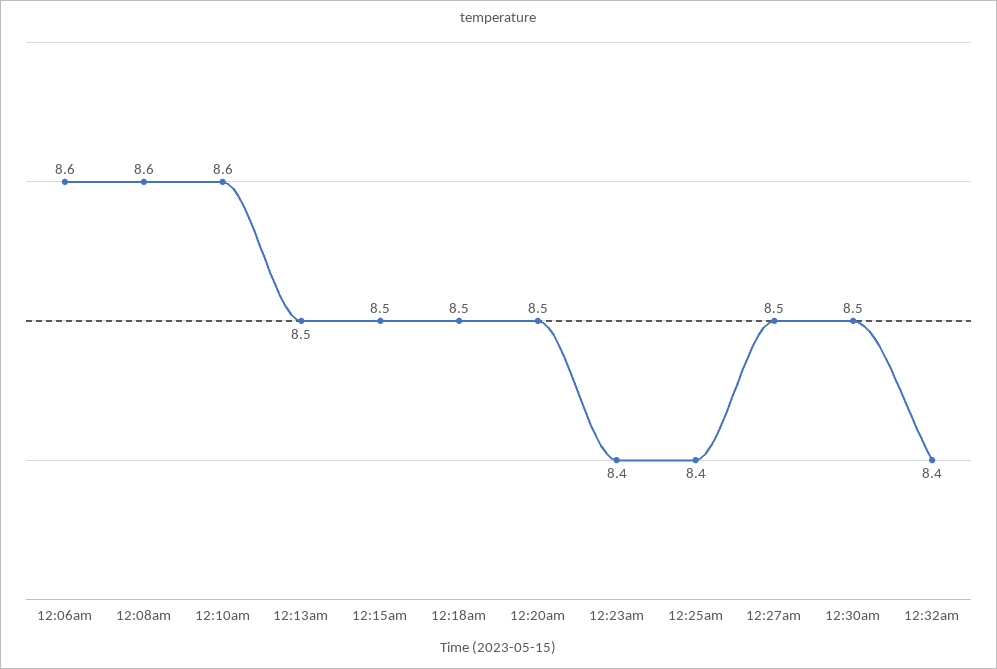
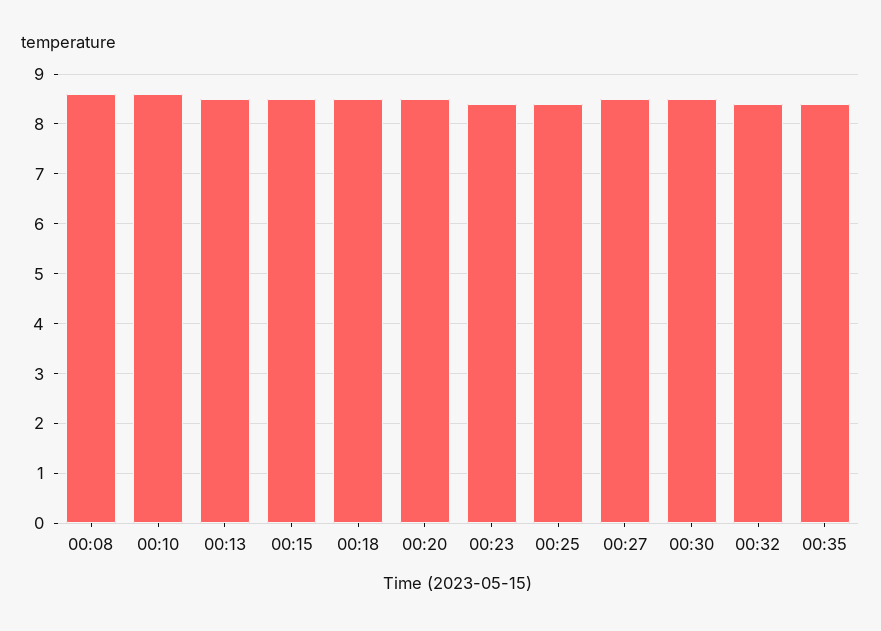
12:06am: 8.6 -> none
00:35: none -> 8.5

